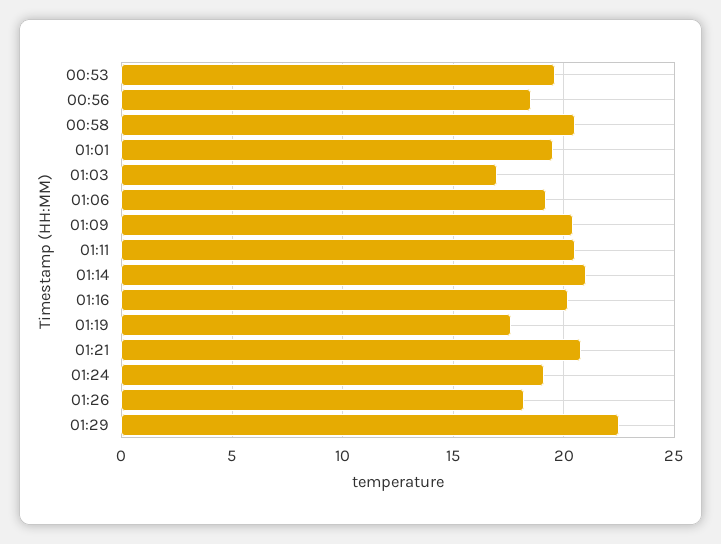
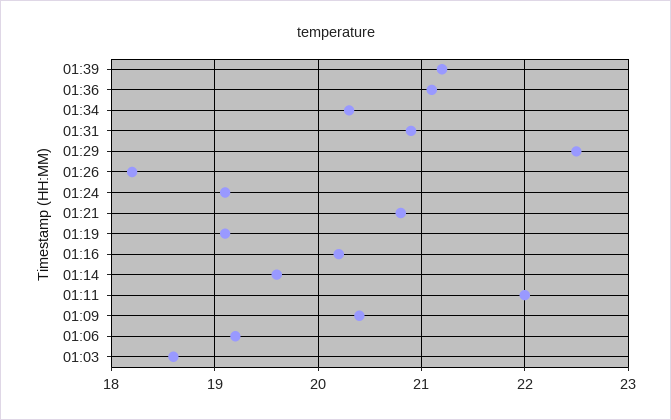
00:53: 19.5 -> none
00:56: 18.5 -> none
00:58: 20.5 -> none
01:01: 19.5 -> none
01:03: 17 -> 18.6
01:11: 20.5 -> 22
01:14: 21 -> 19.6
01:19: 17.5 -> 19.1
01:39: none -> 21.2
01:36: none -> 21.1
01:34: none -> 20.3
01:31: none -> 20.9

